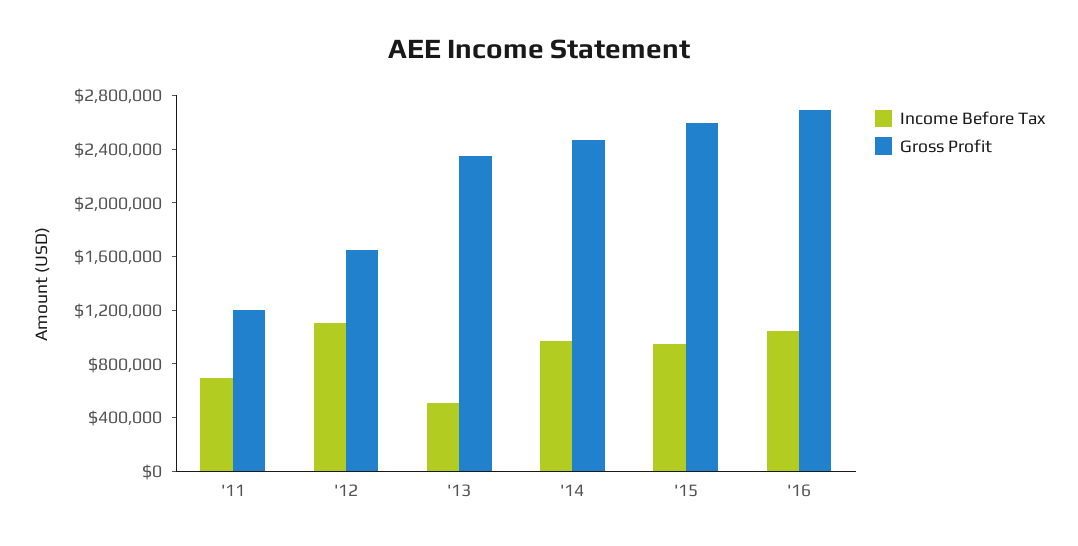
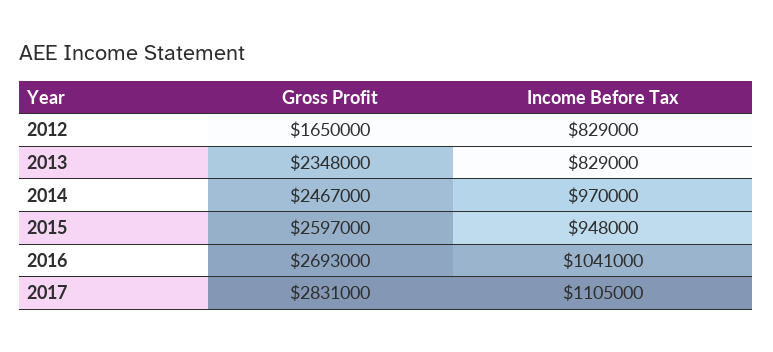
Income Before Tax, '11: 700000 -> none
Gross Profit, '11: 1200000 -> none
Income Before Tax, '12: 1100000 -> 829000
Income Before Tax, '13: 500000 -> 829000
Gross Profit, 2017: none -> 2831000
Income Before Tax, 2017: none -> 1105000

